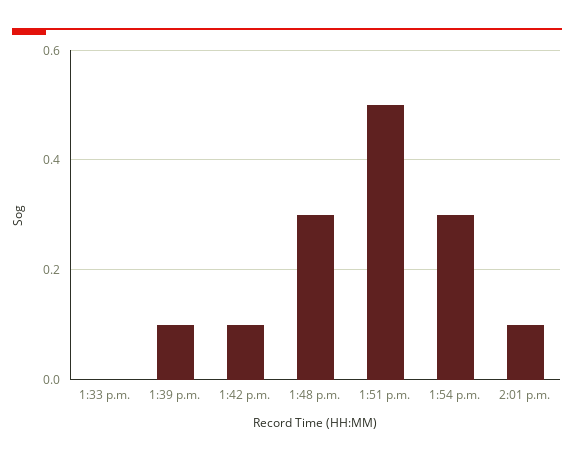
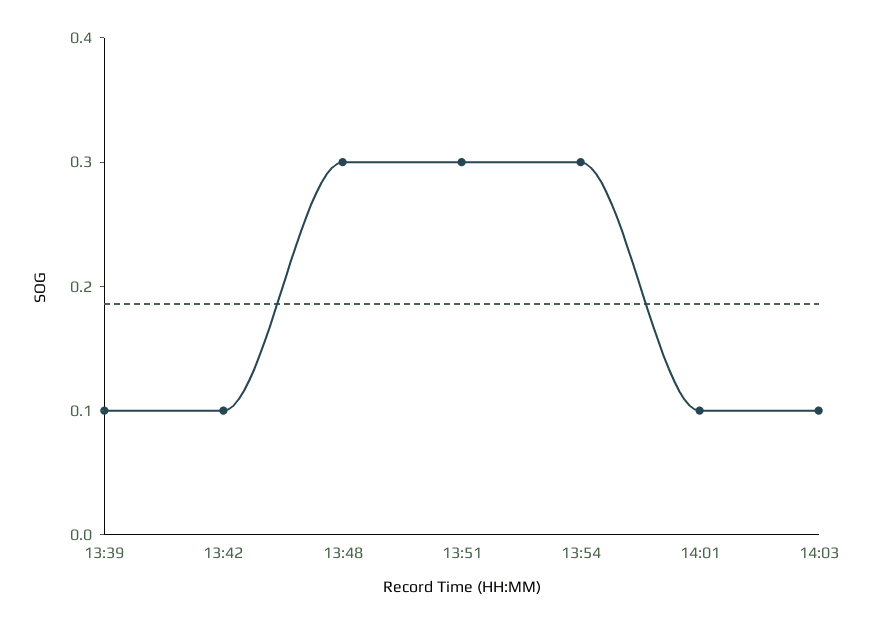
1:33 p.m.: 0 -> none
1:51 p.m.: 0.5 -> 0.3
14:03: none -> 0.1

